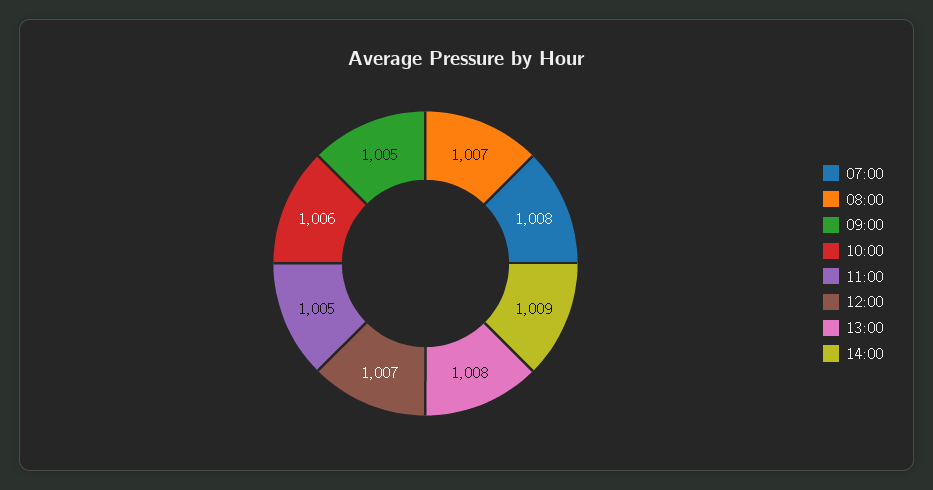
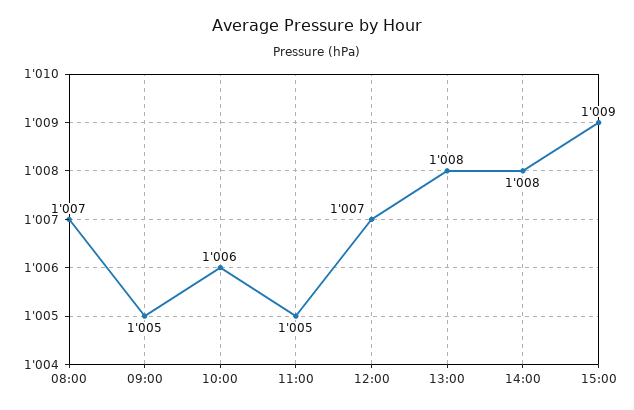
07:00: 1008 -> none
14:00: 1009 -> 1008
15:00: none -> 1009

